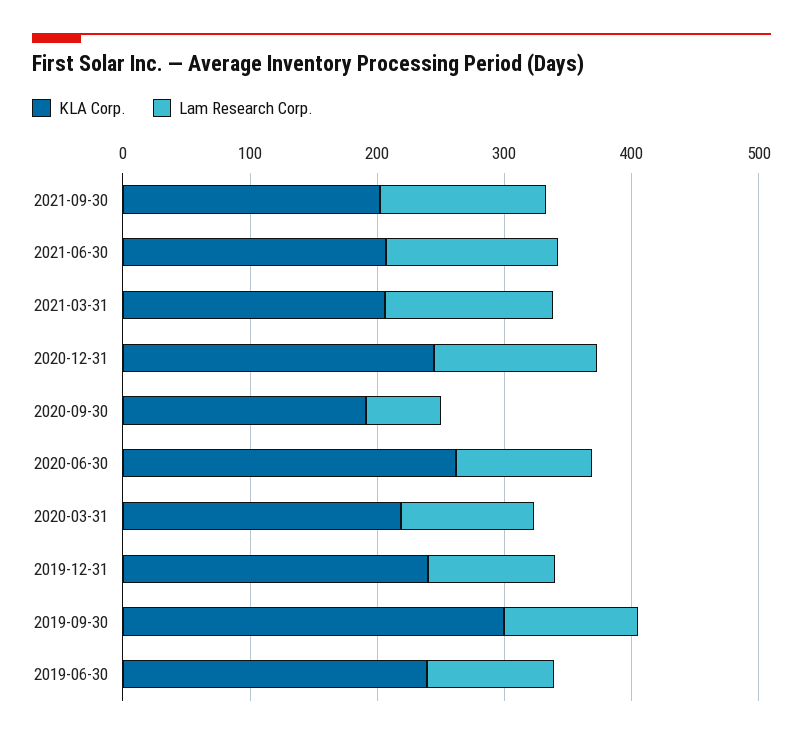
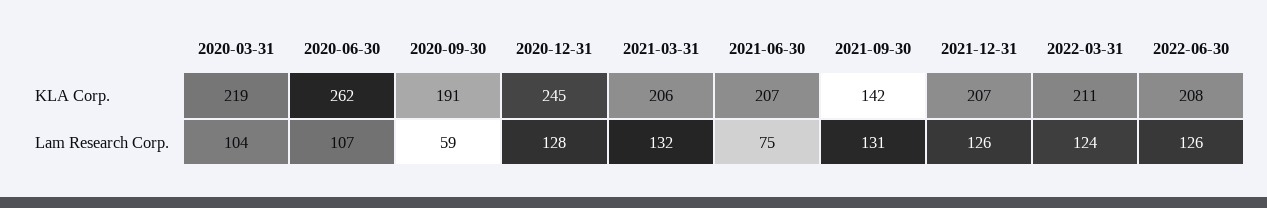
KLA Corp., 2021-09-30: 200 -> 142
Lam Research Corp., 2021-06-30: 140 -> 75
KLA Corp., 2019-12-31: 240 -> none
Lam Research Corp., 2019-12-31: 100 -> none
KLA Corp., 2019-09-30: 300 -> none
Lam Research Corp., 2019-09-30: 100 -> none
KLA Corp., 2019-06-30: 240 -> none
Lam Research Corp., 2019-06-30: 100 -> none
KLA Corp., 2021-12-31: none -> 207
KLA Corp., 2022-03-31: none -> 211
KLA Corp., 2022-06-30: none -> 208
Lam Research Corp., 2021-12-31: none -> 126
Lam Research Corp., 2022-03-31: none -> 124
Lam Research Corp., 2022-06-30: none -> 126

